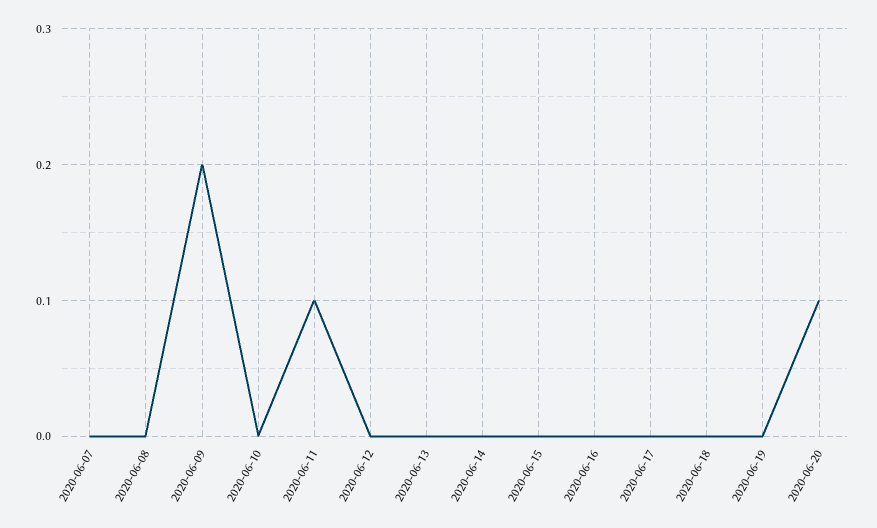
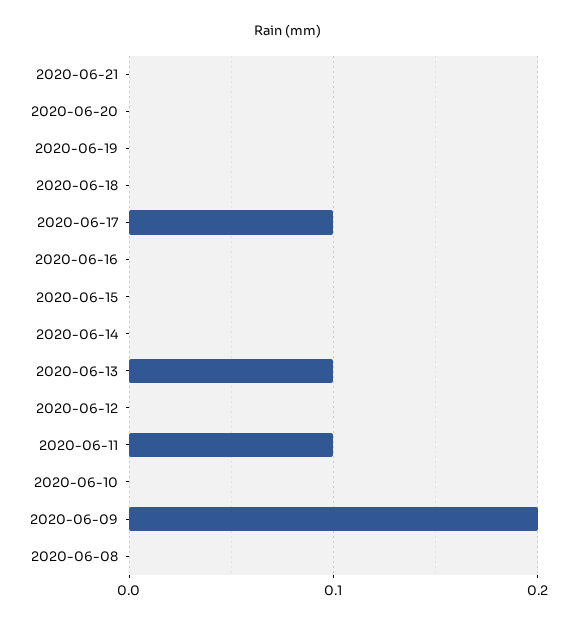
2020-06-07: 0 -> none
2020-06-13: 0 -> 0.1
2020-06-17: 0 -> 0.1
2020-06-20: 0.1 -> 0
2020-06-21: none -> 0

